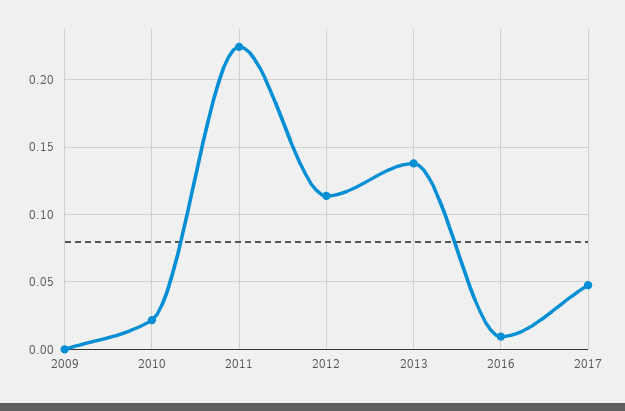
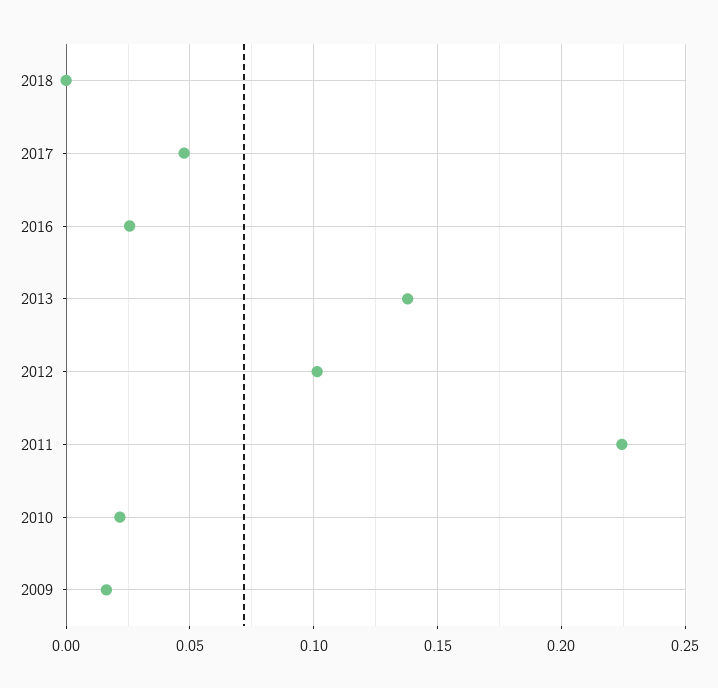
2009: 0 -> 0.015
2012: 0.115 -> 0.1
2016: 0.01 -> 0.025
2018: none -> 0

